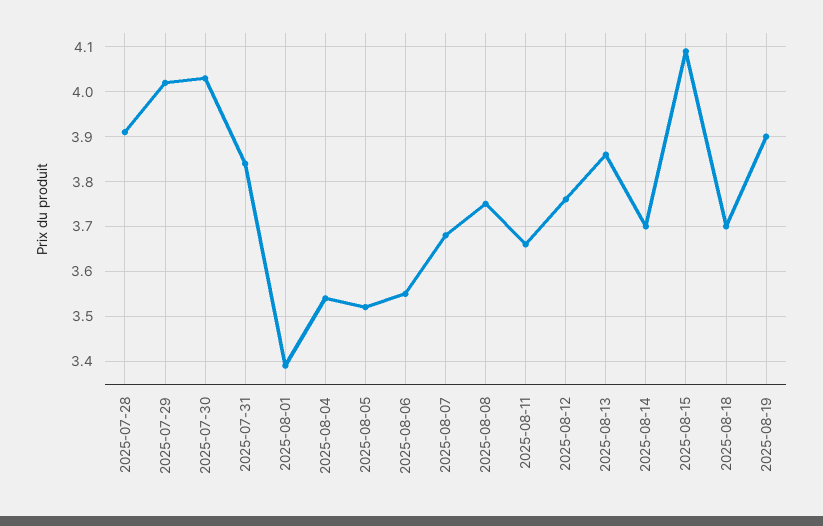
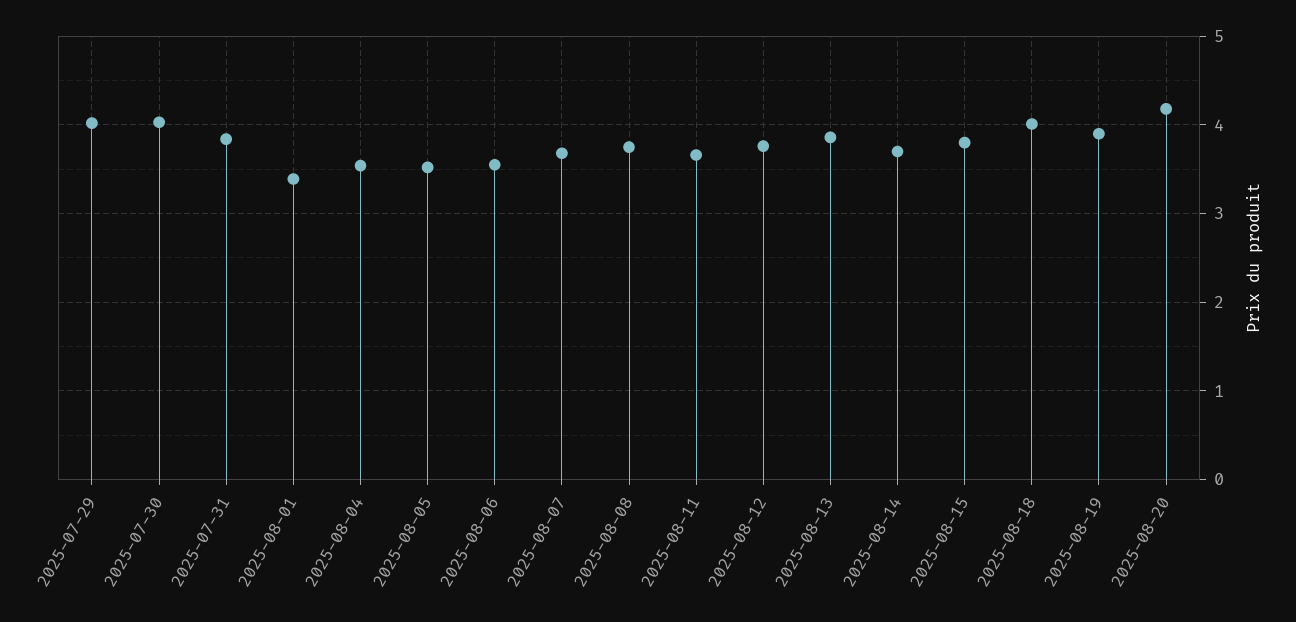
2025-07-28: 3.9 -> none
2025-08-15: 4.1 -> 3.8
2025-08-18: 3.7 -> 4
2025-08-20: none -> 4.2

